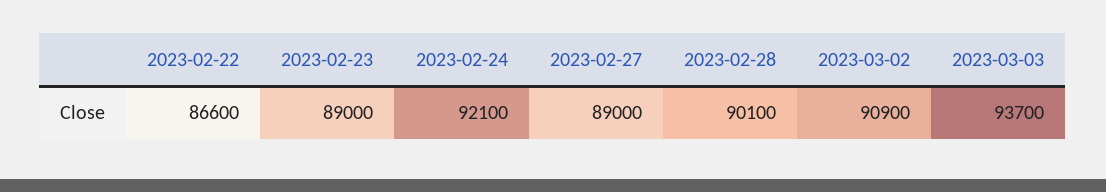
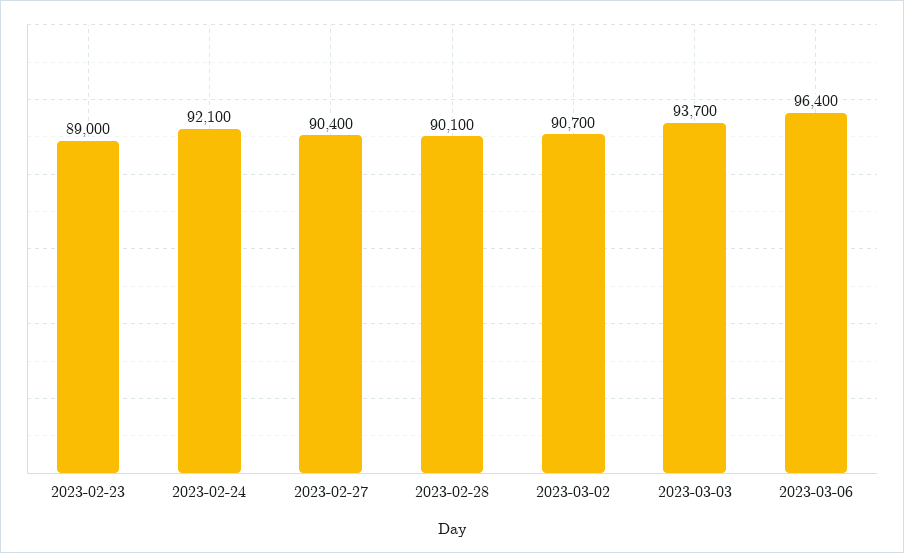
2023-02-22: 86600 -> none
2023-02-27: 89000 -> 90400
2023-03-02: 90900 -> 90700
2023-03-06: none -> 96400

